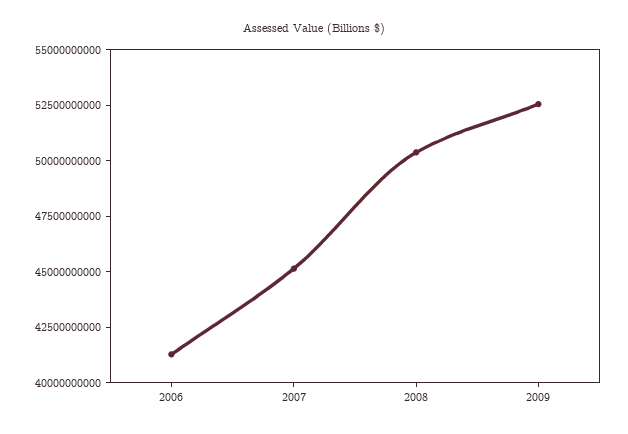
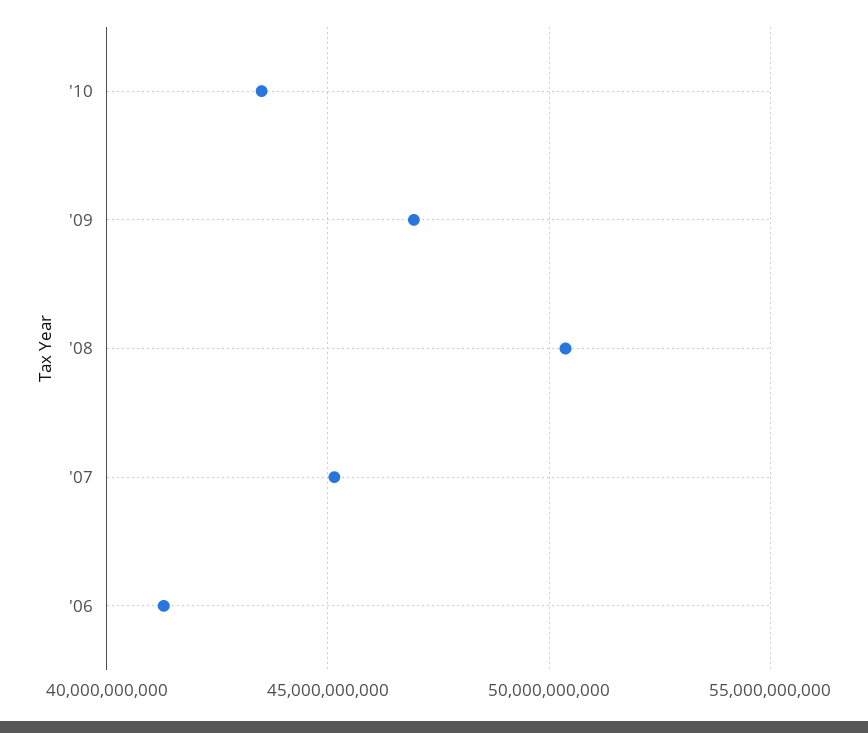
2009: 52500000000 -> 47000000000
'10: none -> 43500000000

